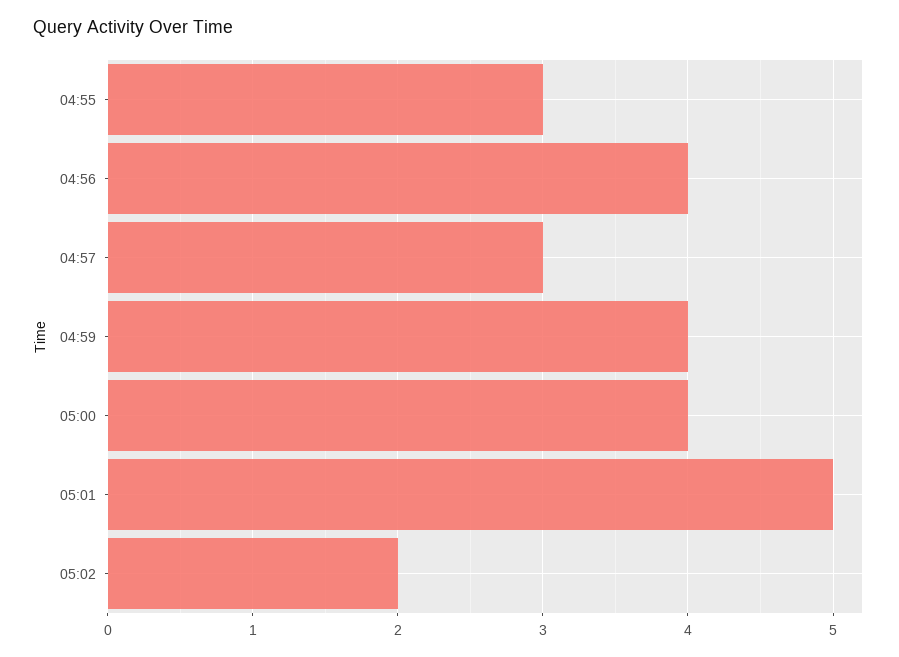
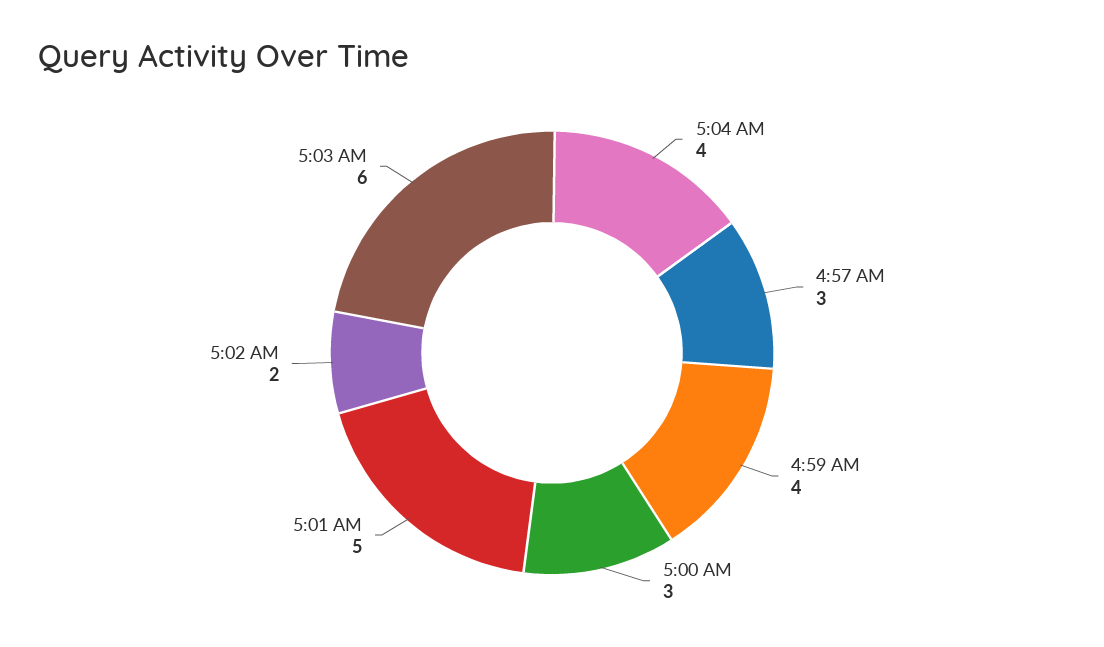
04:55: 3 -> none
04:56: 4 -> none
05:00: 4 -> 3
5:04 AM: none -> 4
5:03 AM: none -> 6

